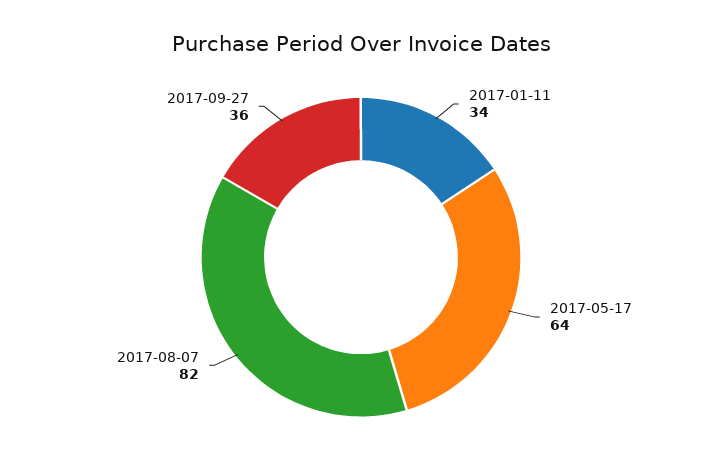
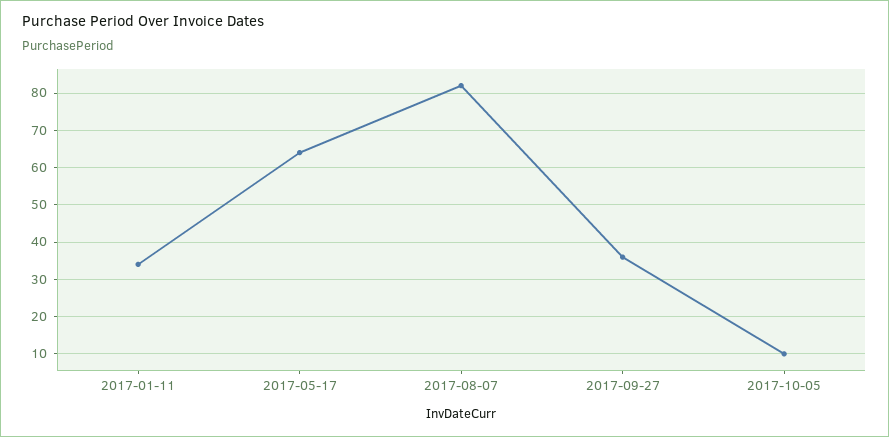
2017-10-05: none -> 10

